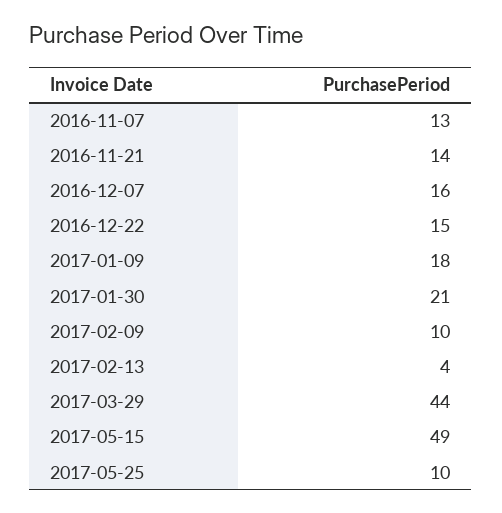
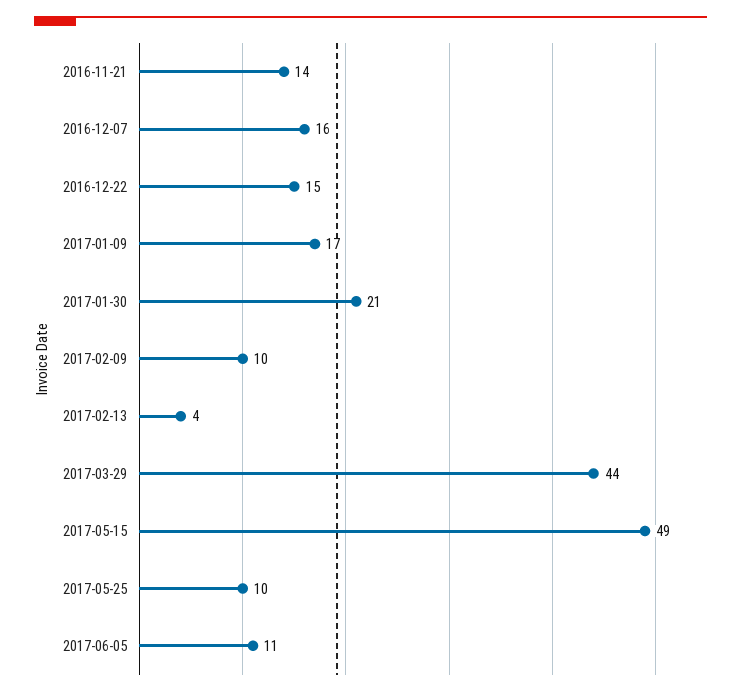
2016-11-07: 13 -> none
2017-01-09: 18 -> 17
2017-06-05: none -> 11

